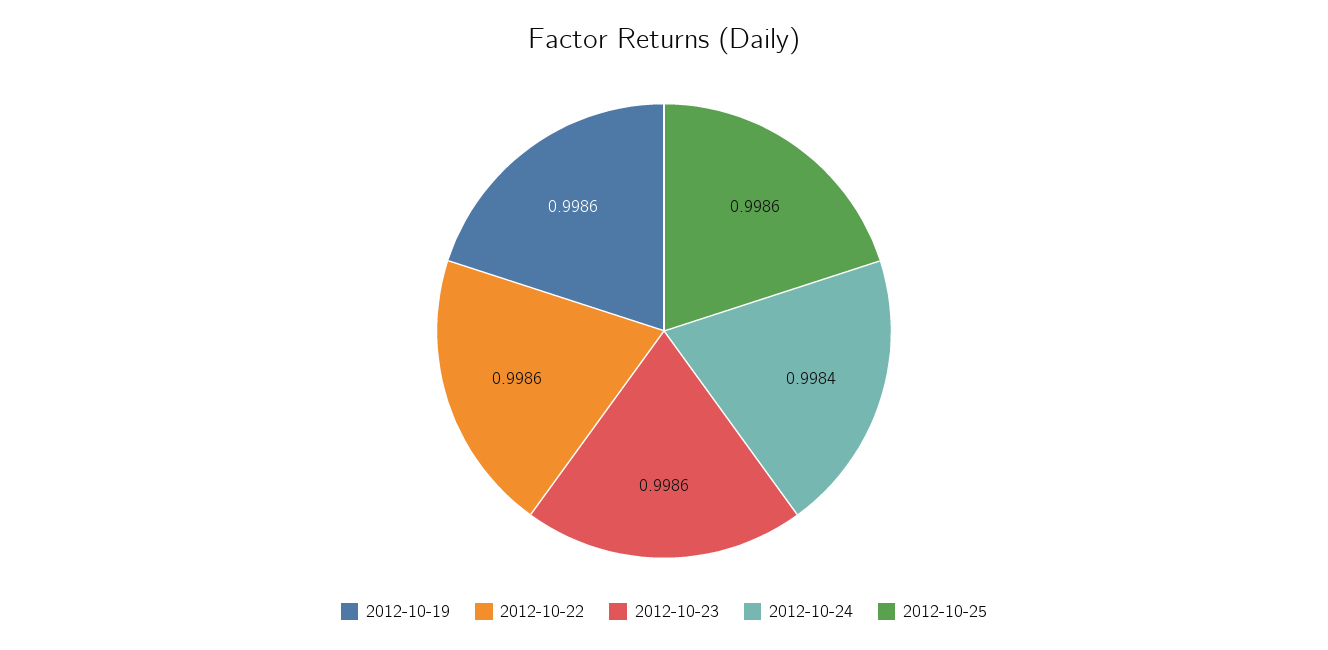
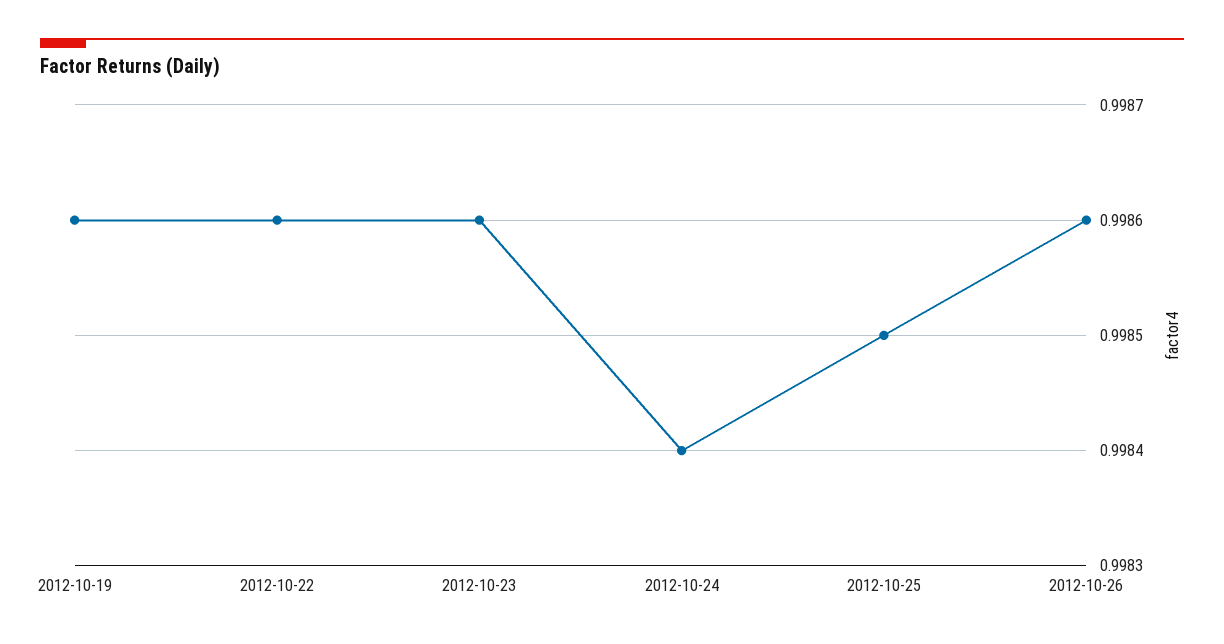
2012-10-25: 0.9986 -> 0.9985
2012-10-26: none -> 0.9986

